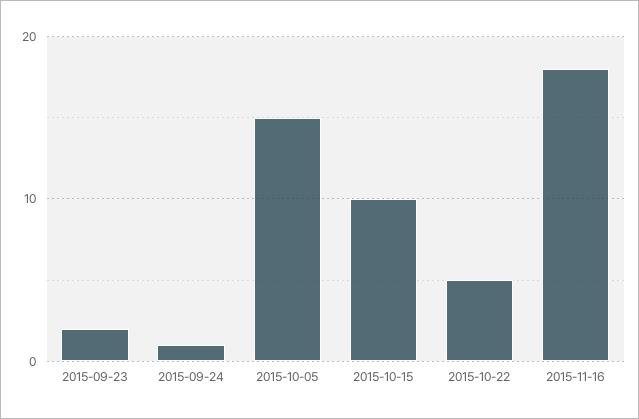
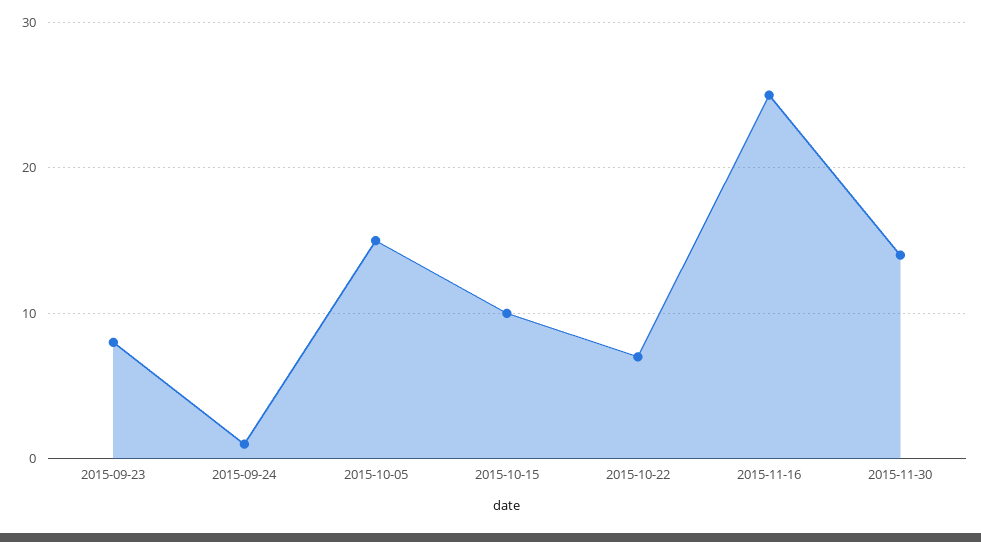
2015-09-23: 2 -> 8
2015-10-22: 5 -> 7
2015-11-16: 18 -> 25
2015-11-30: none -> 14

